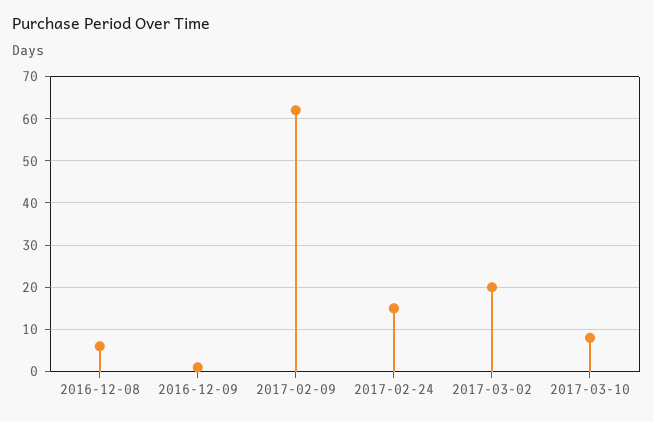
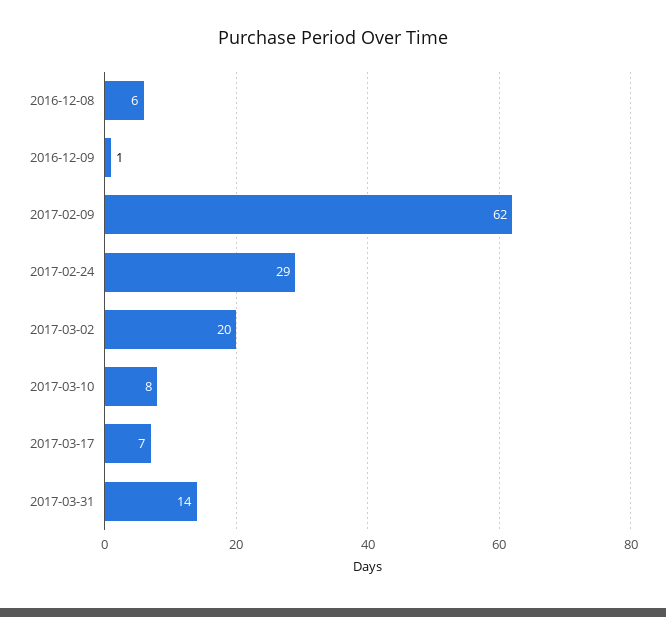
2017-02-24: 15 -> 29
2017-03-17: none -> 7
2017-03-31: none -> 14

